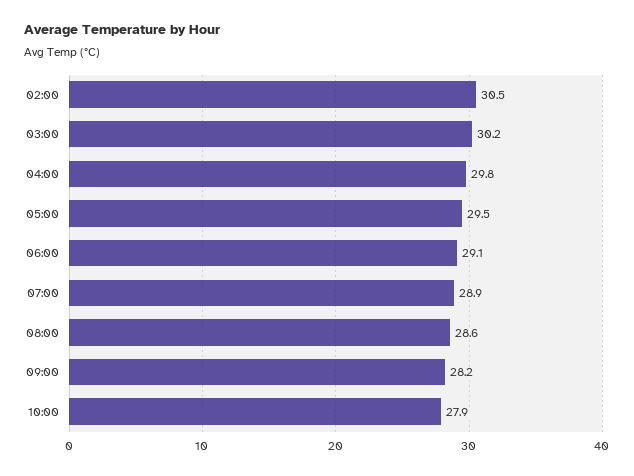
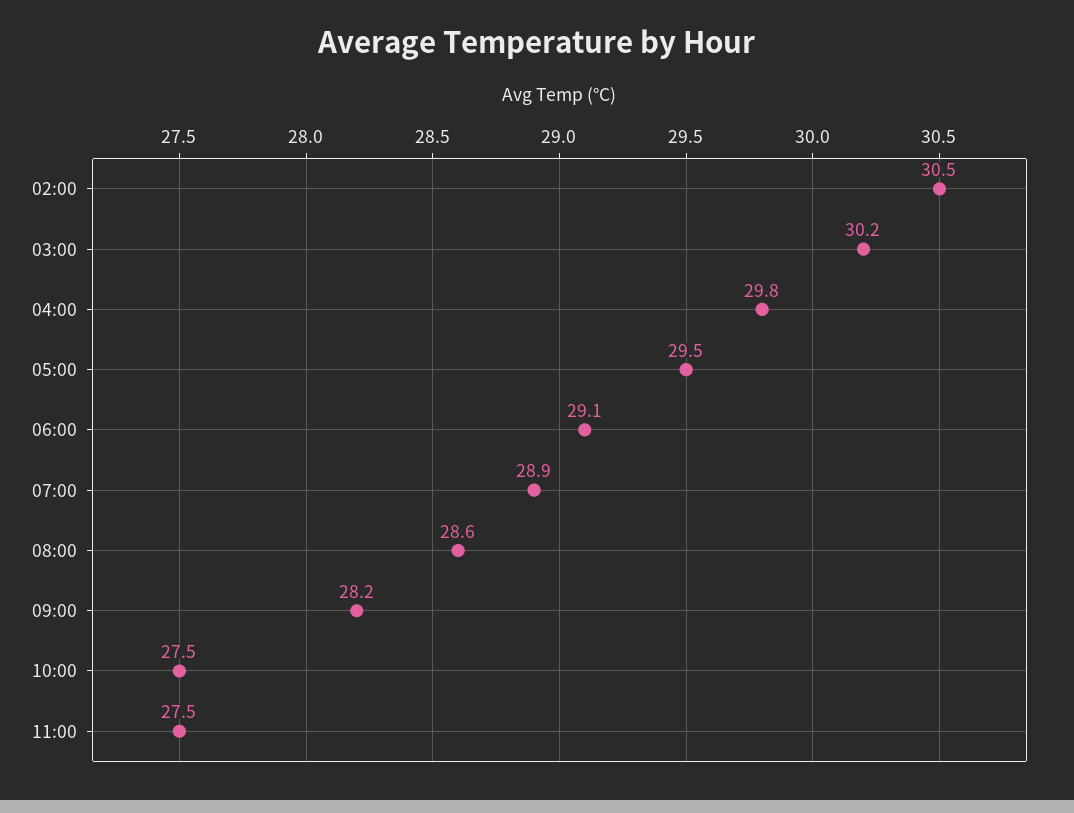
10:00: 27.9 -> 27.5
11:00: none -> 27.5

